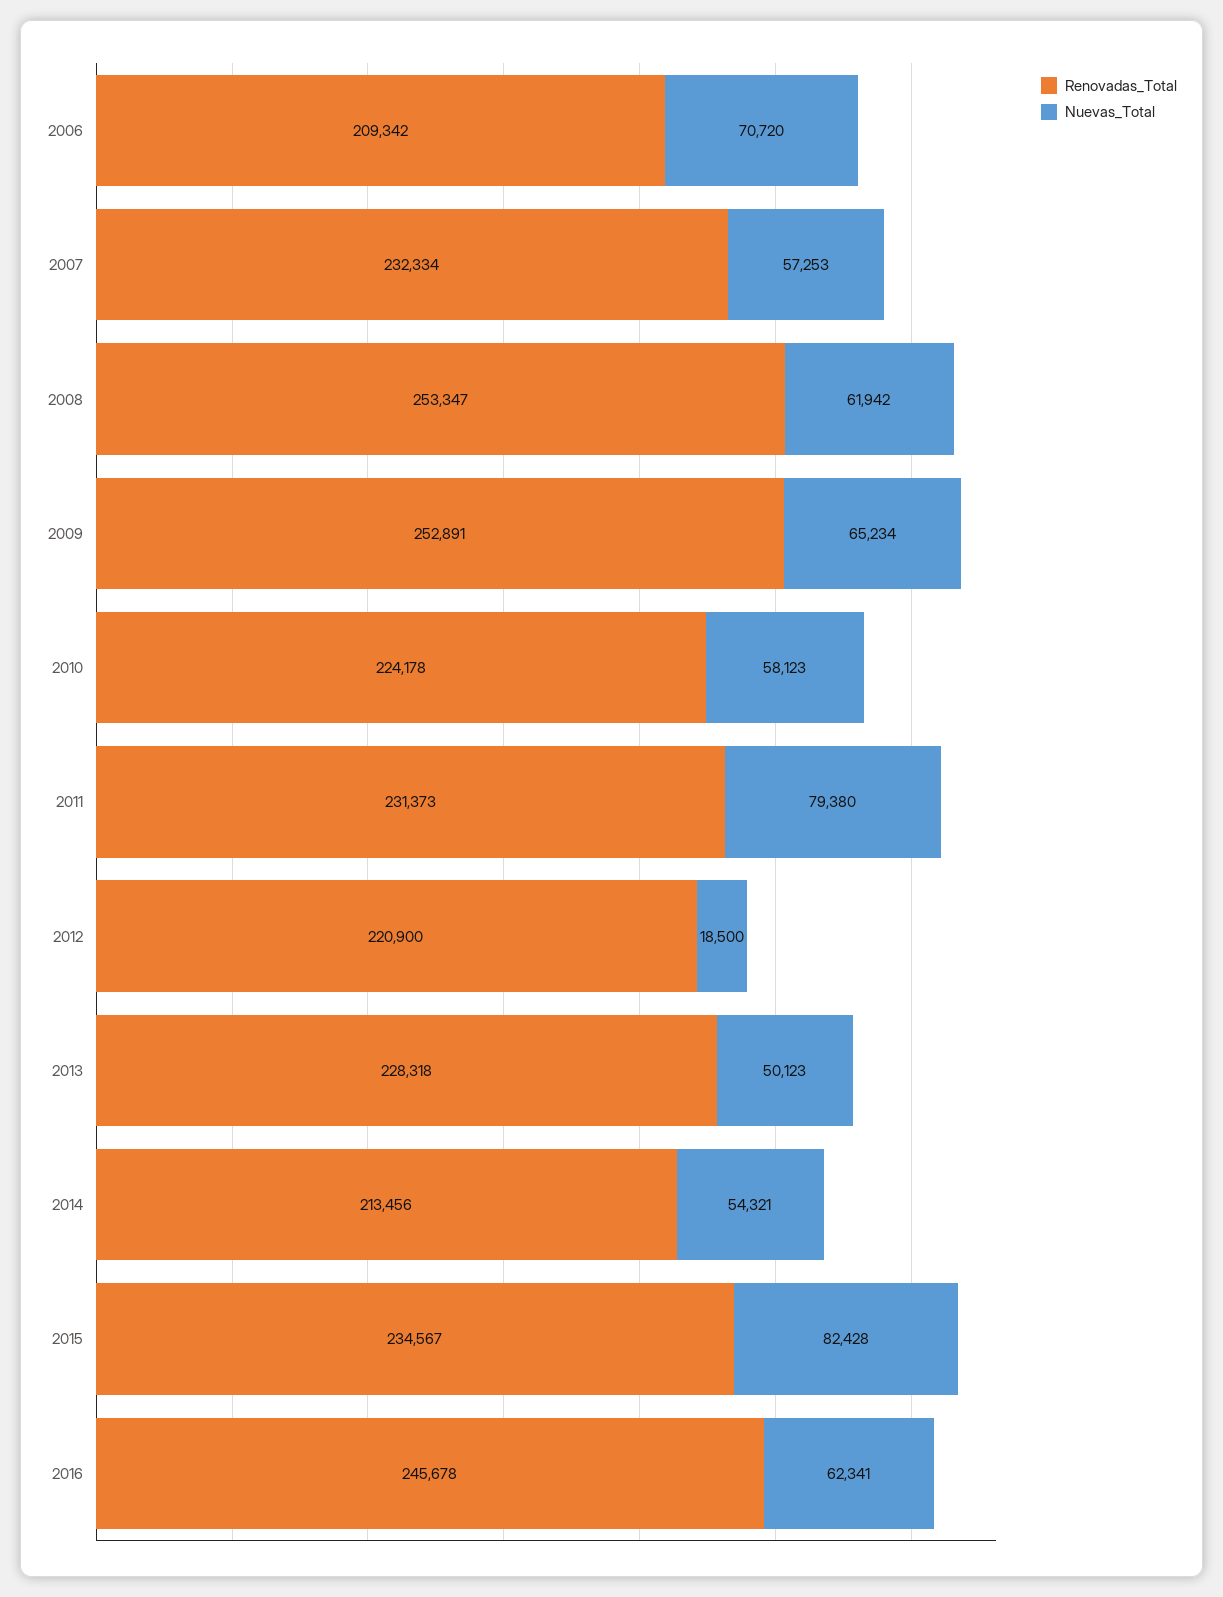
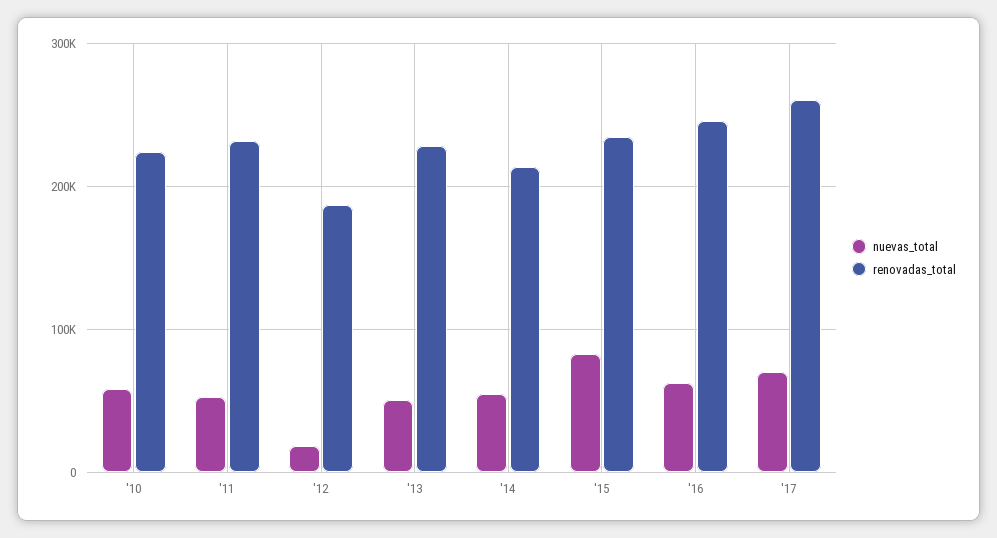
Renovadas_Total, 2006: 209342 -> none
Nuevas_Total, 2006: 70720 -> none
Renovadas_Total, 2007: 232334 -> none
Nuevas_Total, 2007: 57253 -> none
Renovadas_Total, 2008: 253347 -> none
Nuevas_Total, 2008: 61942 -> none
Renovadas_Total, 2009: 252891 -> none
Nuevas_Total, 2009: 65234 -> none
Nuevas_Total, 2011: 79380 -> 50000
Renovadas_Total, 2012: 220900 -> 190000
Nuevas_Total, '17: none -> 70000
Renovadas_Total, '17: none -> 260000

